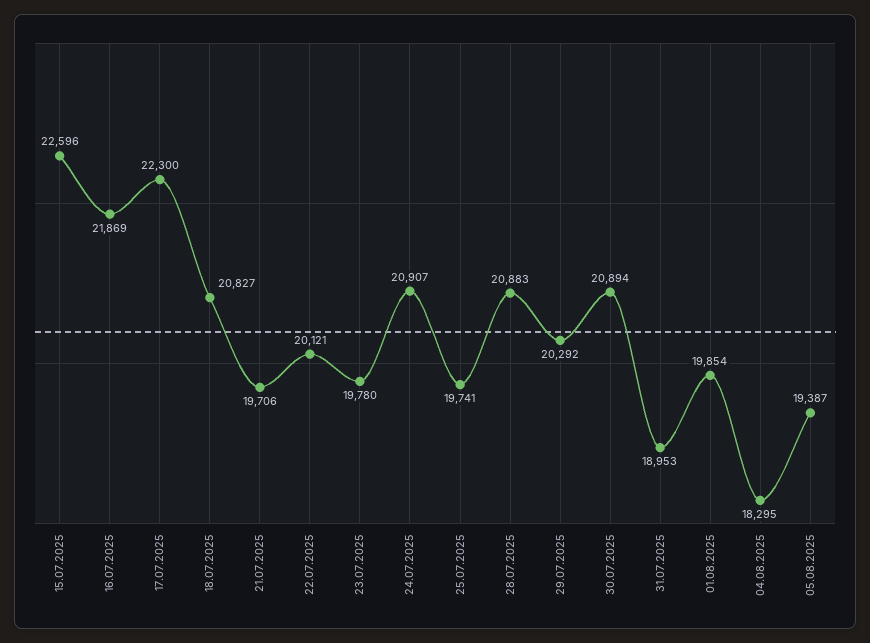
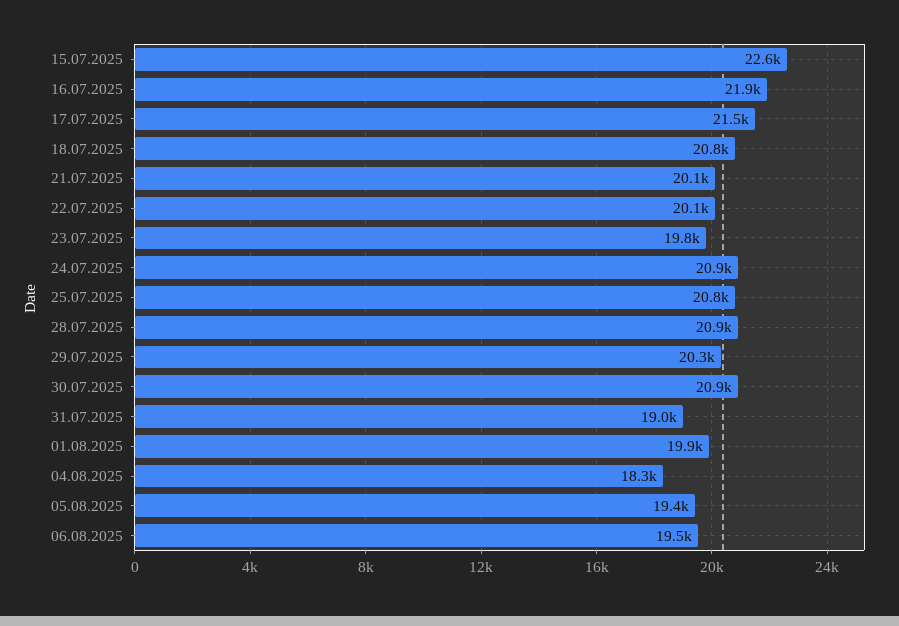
17.07.2025: 22300 -> 21500
21.07.2025: 19706 -> 20100
25.07.2025: 19741 -> 20800
06.08.2025: none -> 19500

